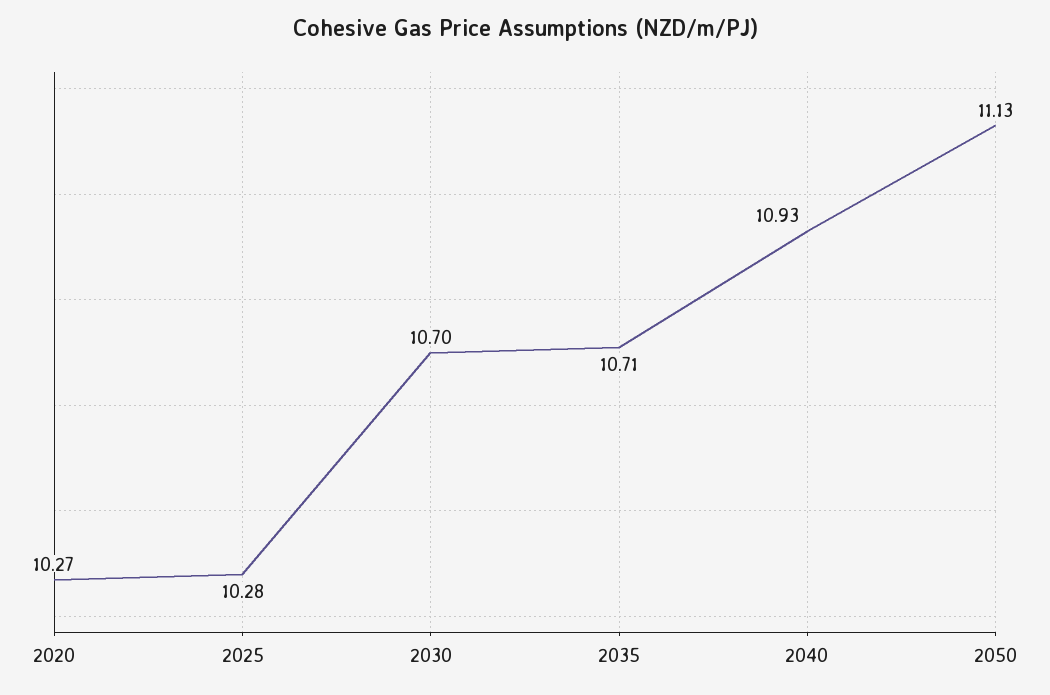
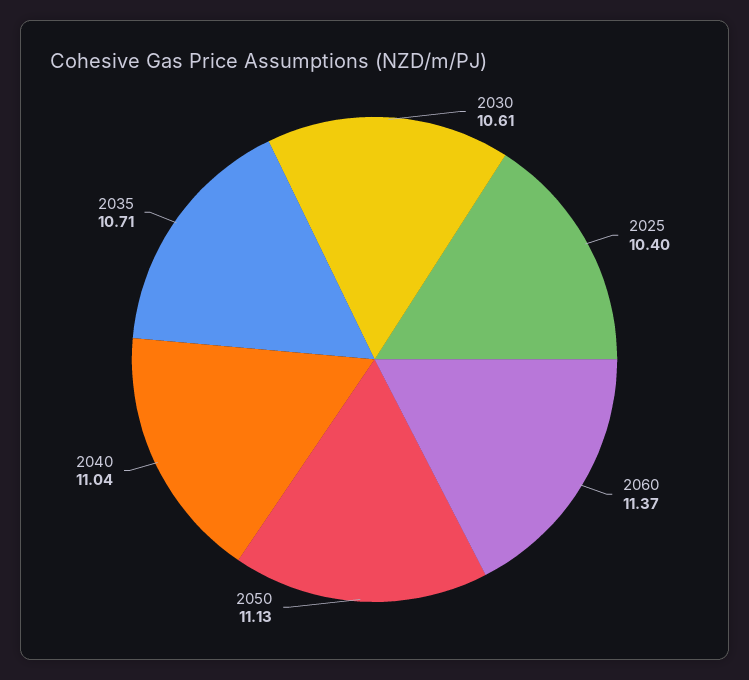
2020: 10.27 -> none
2025: 10.28 -> 10.4
2030: 10.7 -> 10.61
2040: 10.93 -> 11.04
2060: none -> 11.37

